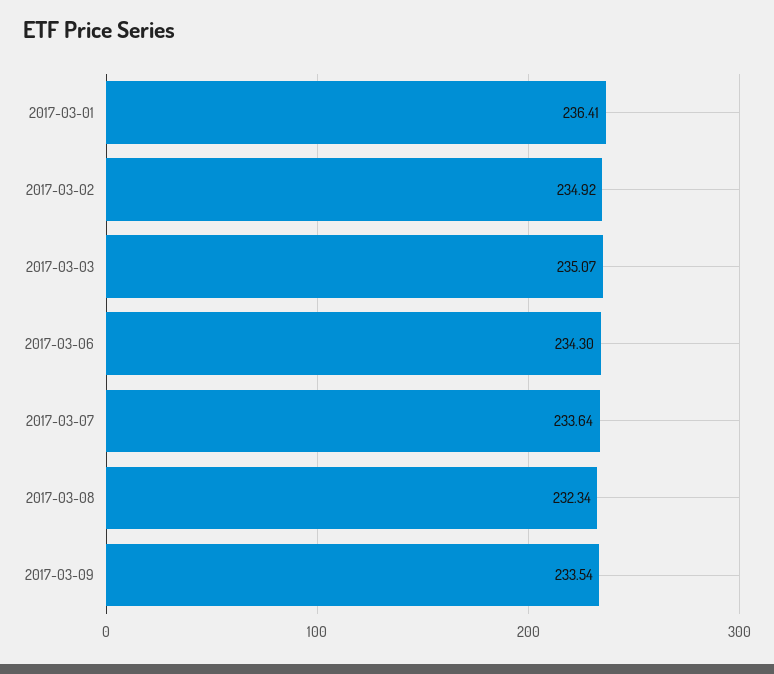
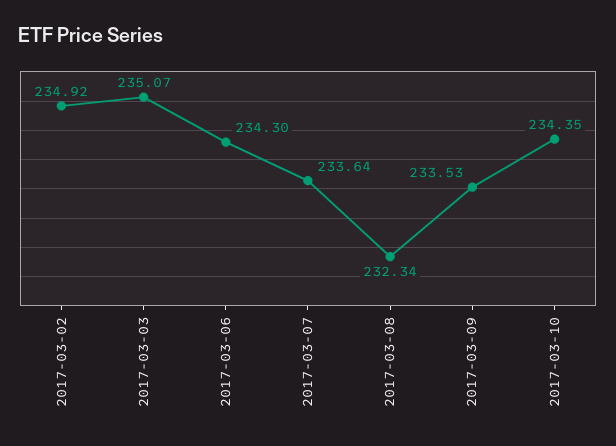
2017-03-01: 236.41 -> none
2017-03-09: 233.54 -> 233.53
2017-03-10: none -> 234.35

